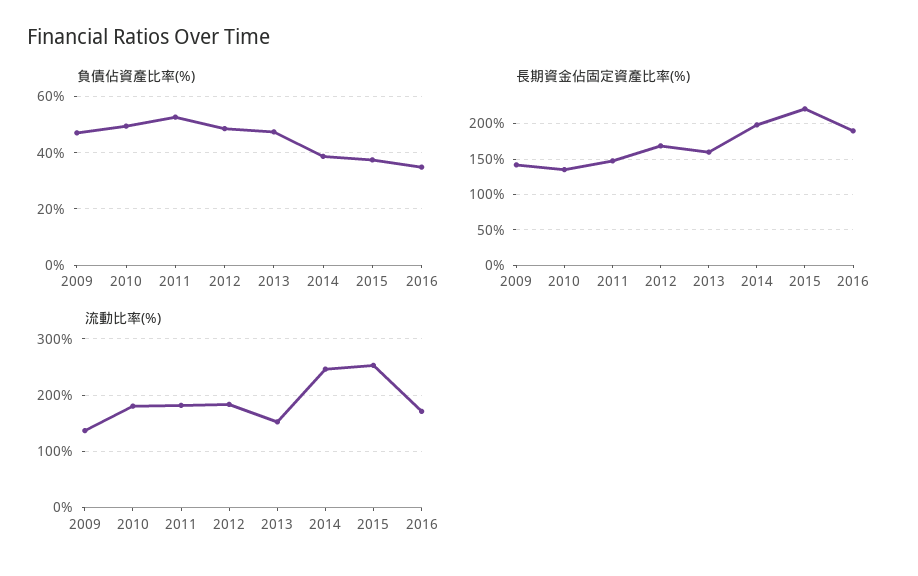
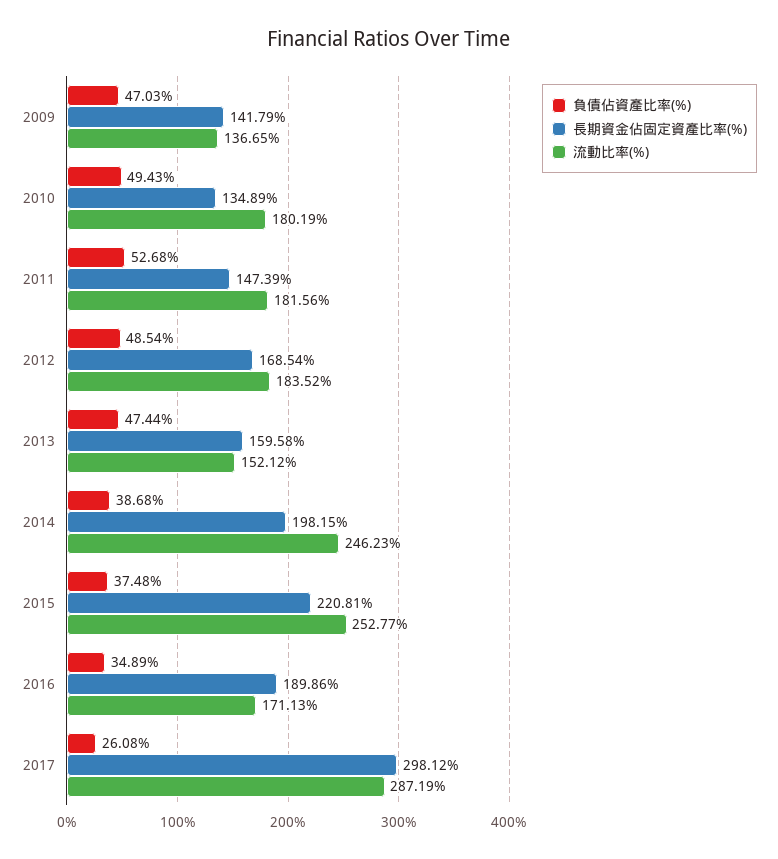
負債佔資產比率(%), 2017: none -> 26.08
長期資金佔固定資產比率(%), 2017: none -> 298.12
流動比率(%), 2017: none -> 287.19

